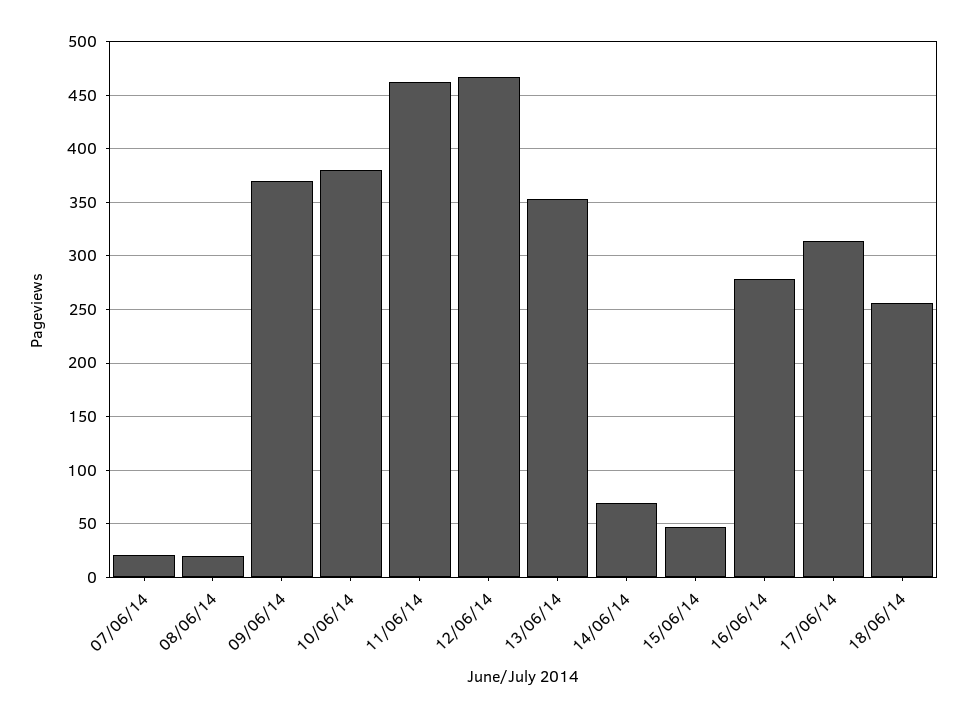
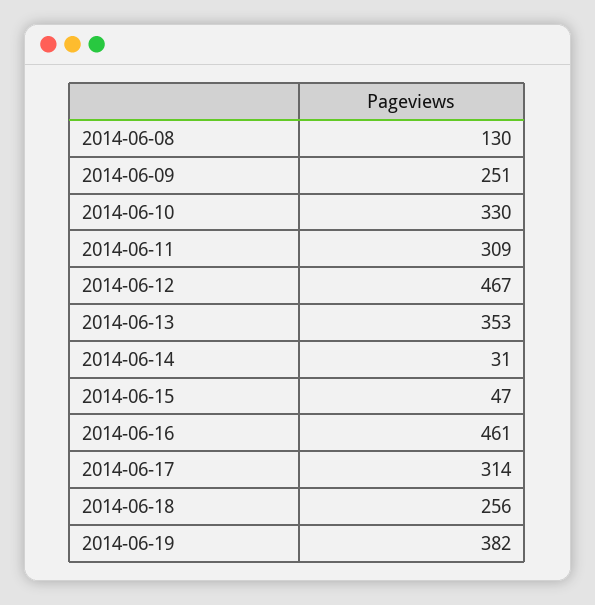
07/06/14: 20 -> none
08/06/14: 20 -> 130
09/06/14: 370 -> 251
10/06/14: 380 -> 330
11/06/14: 460 -> 309
14/06/14: 70 -> 31
16/06/14: 280 -> 461
2014-06-19: none -> 382

